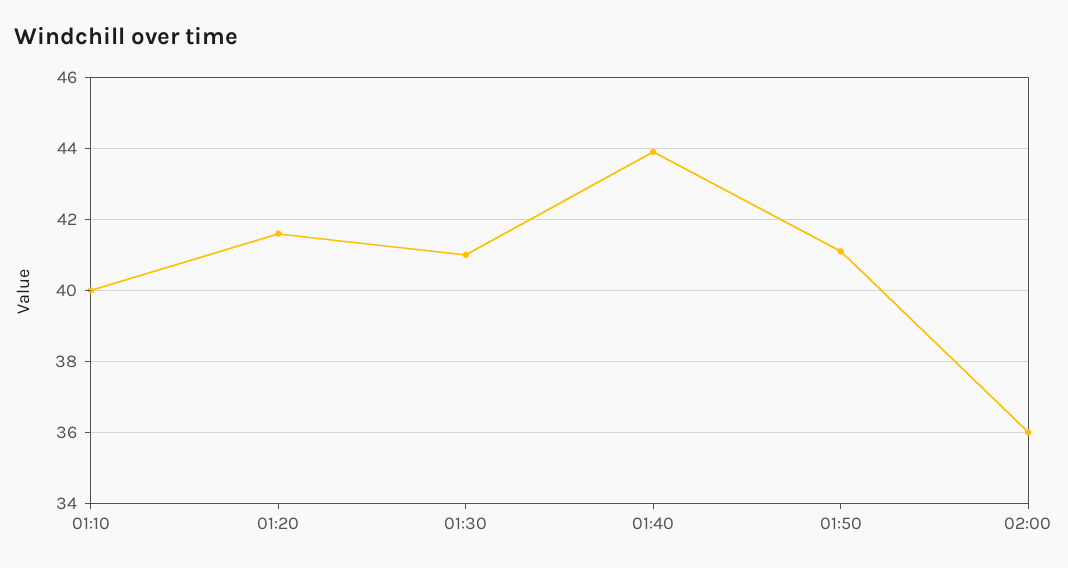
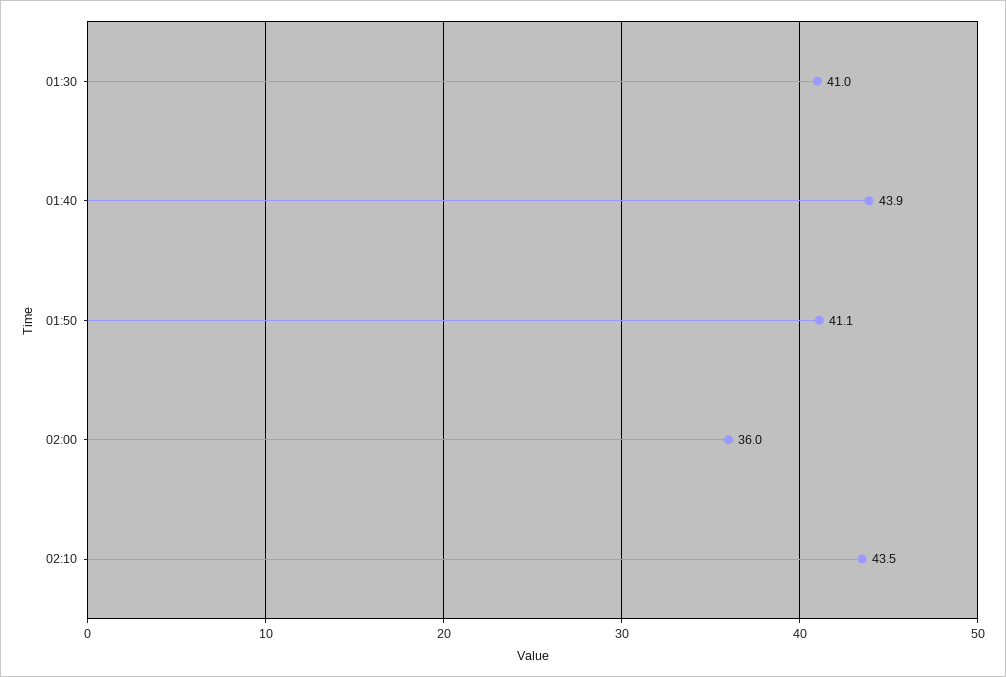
01:10: 40 -> none
01:20: 41.5 -> none
02:10: none -> 43.5

